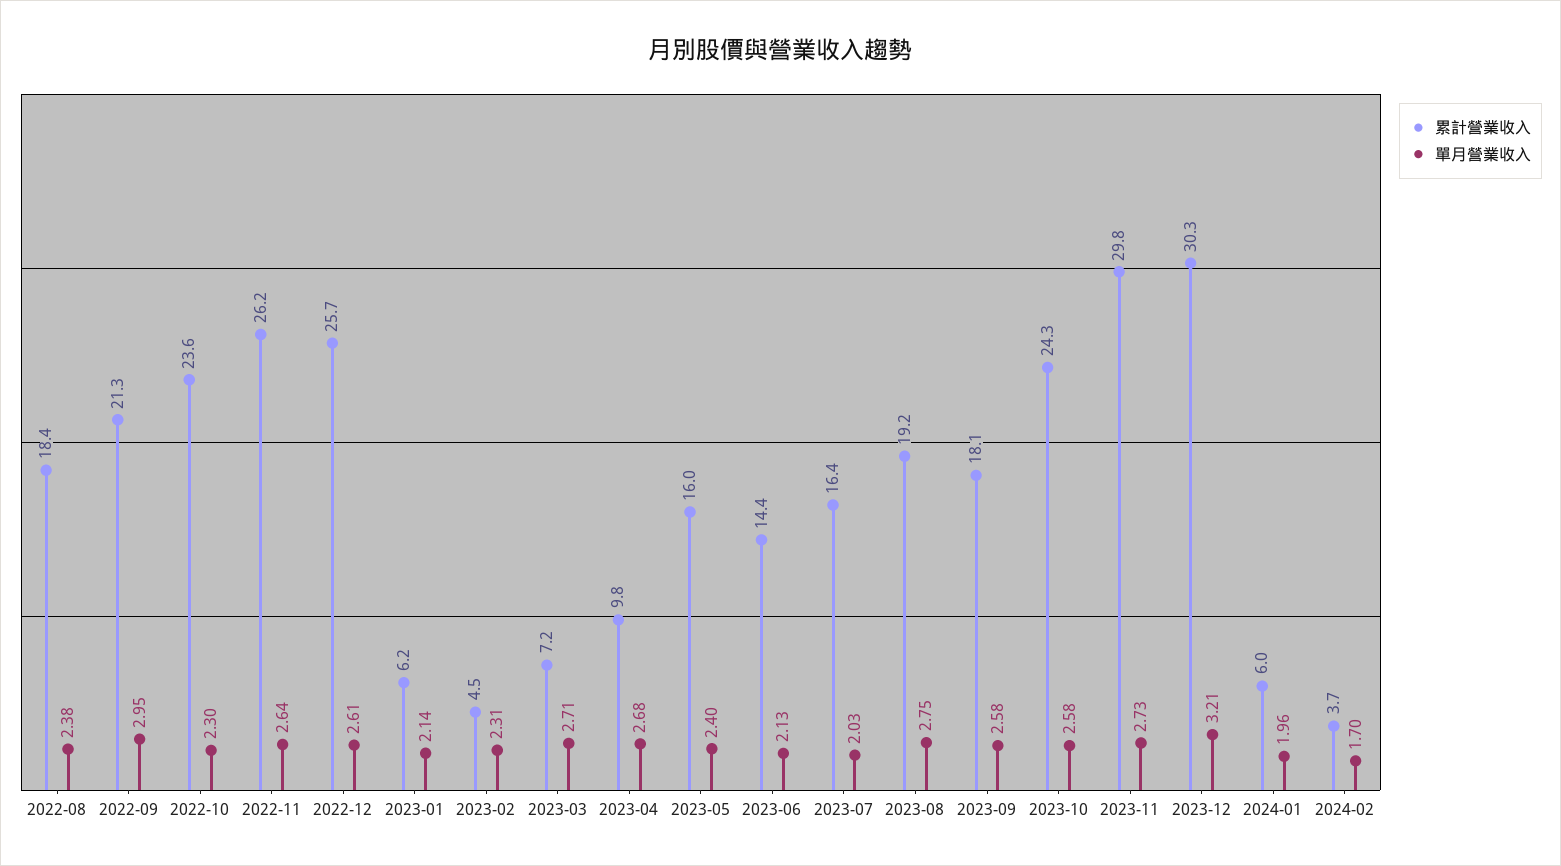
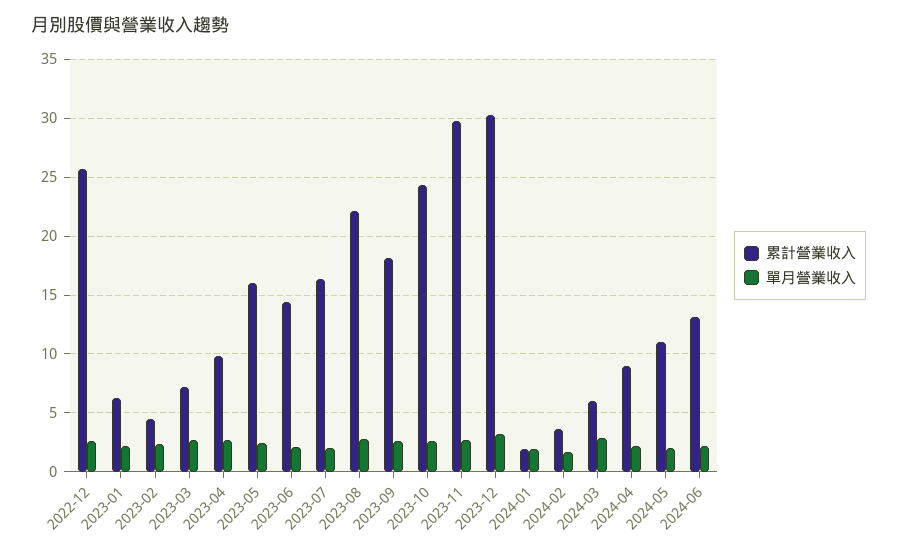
累計營業收入, 2022-08: 18.4 -> none
單月營業收入, 2022-08: 2.38 -> none
累計營業收入, 2022-09: 21.3 -> none
單月營業收入, 2022-09: 2.95 -> none
累計營業收入, 2022-10: 23.6 -> none
單月營業收入, 2022-10: 2.3 -> none
累計營業收入, 2022-11: 26.2 -> none
單月營業收入, 2022-11: 2.64 -> none
累計營業收入, 2023-08: 19.2 -> 22
累計營業收入, 2024-01: 6 -> 2
累計營業收入, 2024-03: none -> 6
單月營業收入, 2024-03: none -> 3
累計營業收入, 2024-04: none -> 9
單月營業收入, 2024-04: none -> 2
累計營業收入, 2024-05: none -> 11
單月營業收入, 2024-05: none -> 2
累計營業收入, 2024-06: none -> 13
單月營業收入, 2024-06: none -> 2

